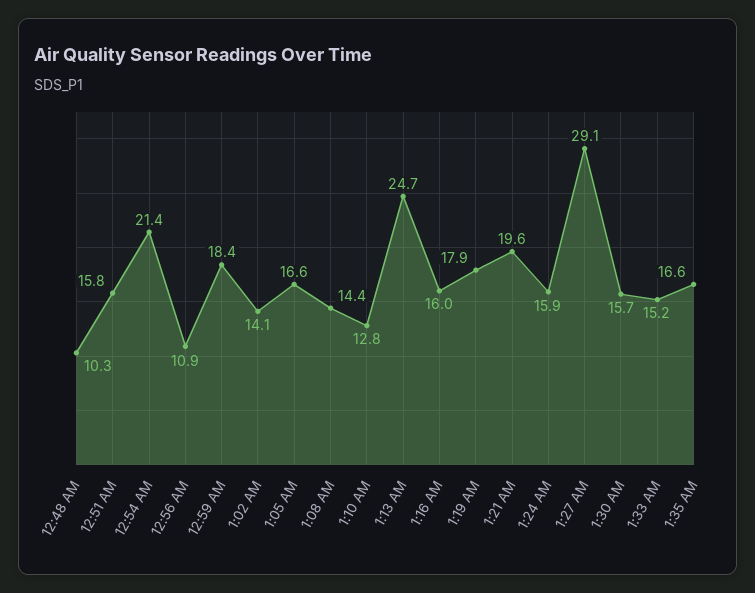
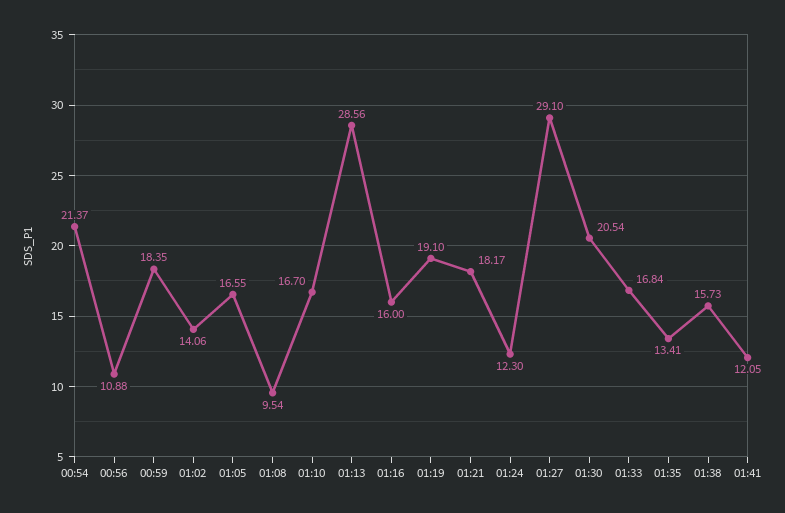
12:48 AM: 10.3 -> none
12:51 AM: 15.8 -> none
1:08 AM: 14.4 -> 9.54
1:10 AM: 12.8 -> 16.7
1:13 AM: 24.7 -> 28.56
1:19 AM: 17.9 -> 19.1
1:21 AM: 19.6 -> 18.17
1:24 AM: 15.9 -> 12.3
1:30 AM: 15.7 -> 20.54
1:33 AM: 15.2 -> 16.84
1:35 AM: 16.6 -> 13.41
01:38: none -> 15.73
01:41: none -> 12.05

